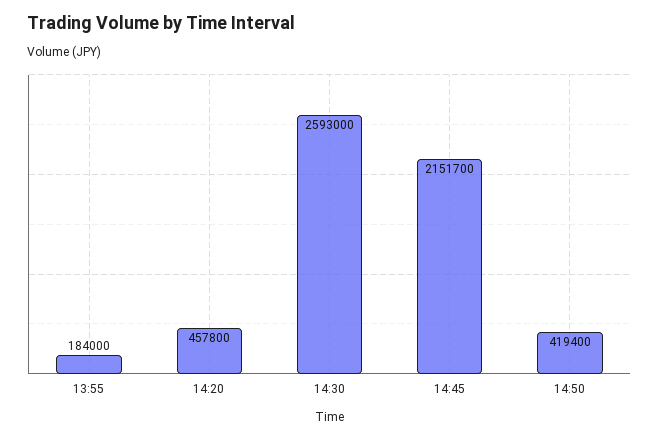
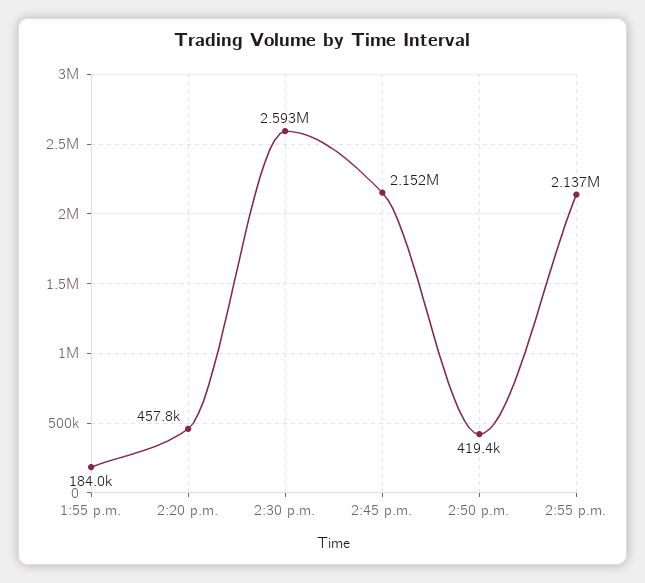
2:55 p.m.: none -> 2137000

